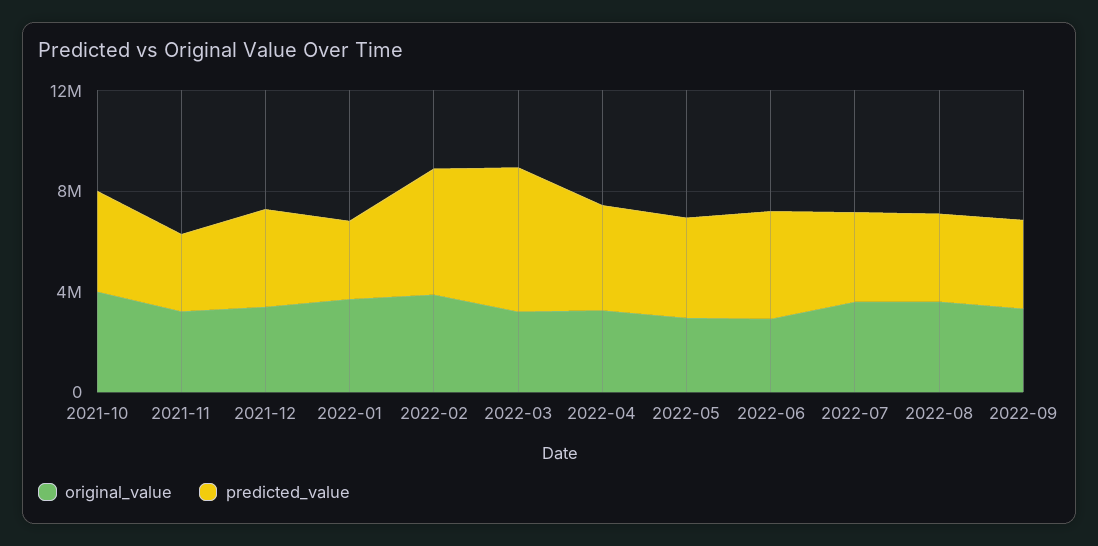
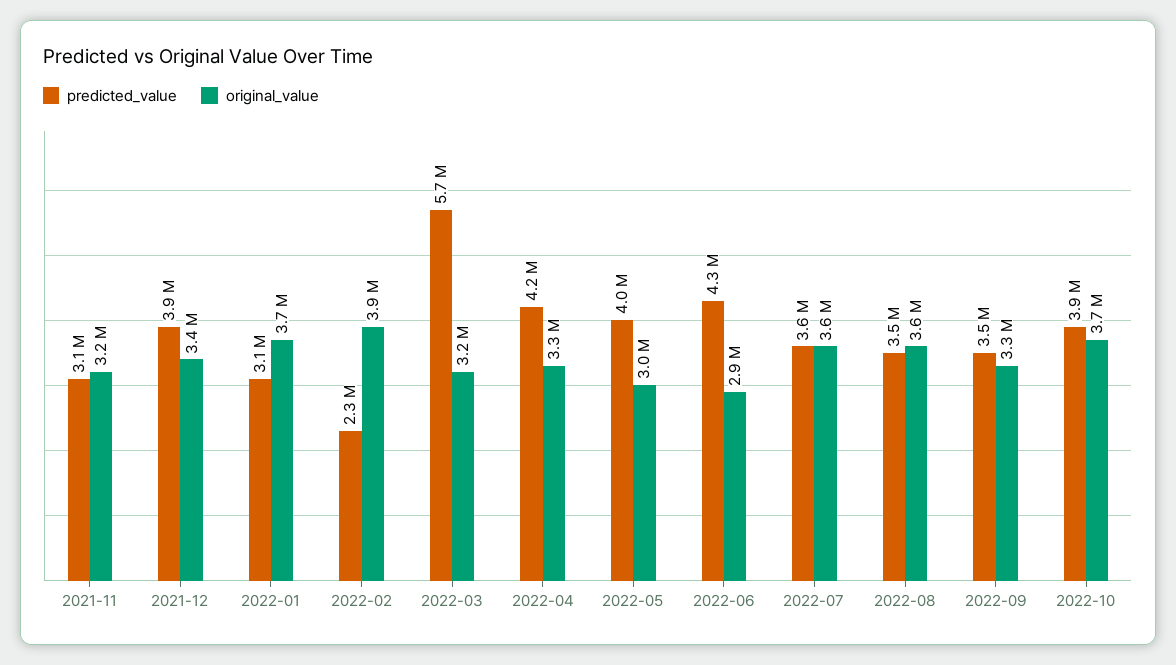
original_value, 2021-10: 4000000 -> none
predicted_value, 2021-10: 4000000 -> none
predicted_value, 2022-02: 5000000 -> 2300000
predicted_value, 2022-10: none -> 3900000
original_value, 2022-10: none -> 3700000

